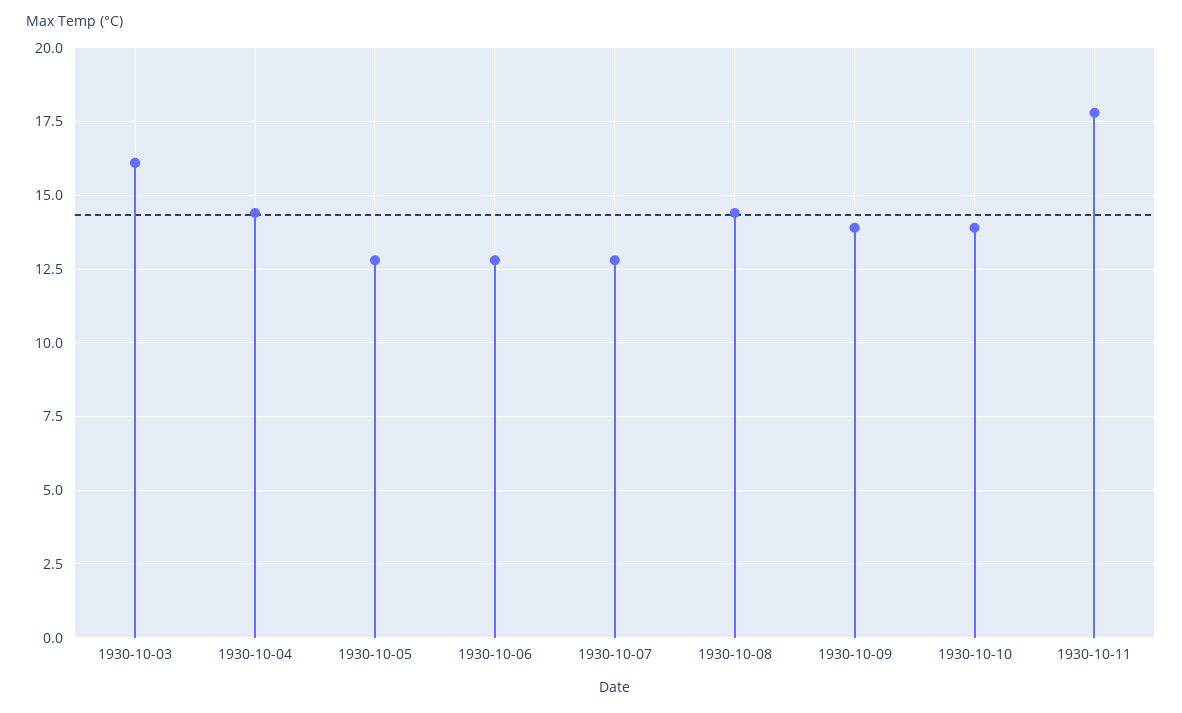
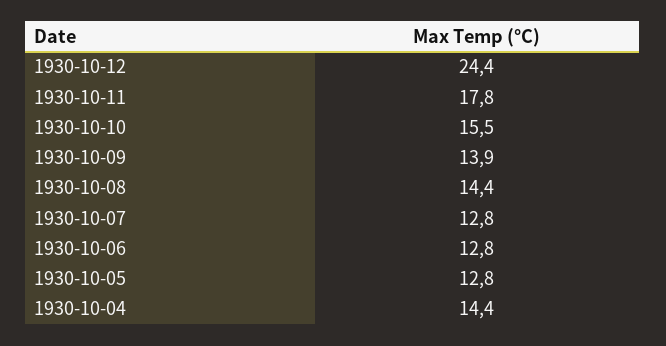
1930-10-03: 16 -> none
1930-10-10: 14 -> 15.5
1930-10-12: none -> 24.4

